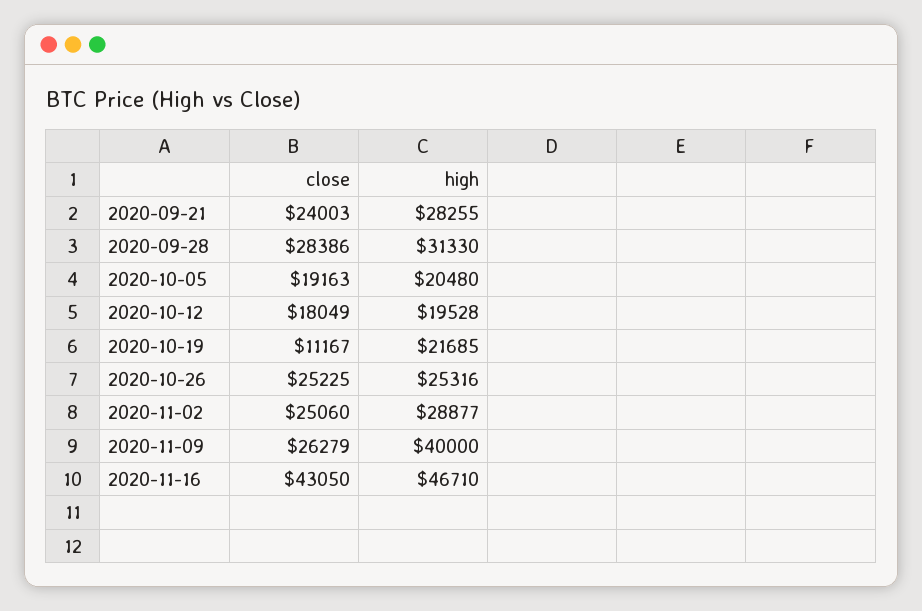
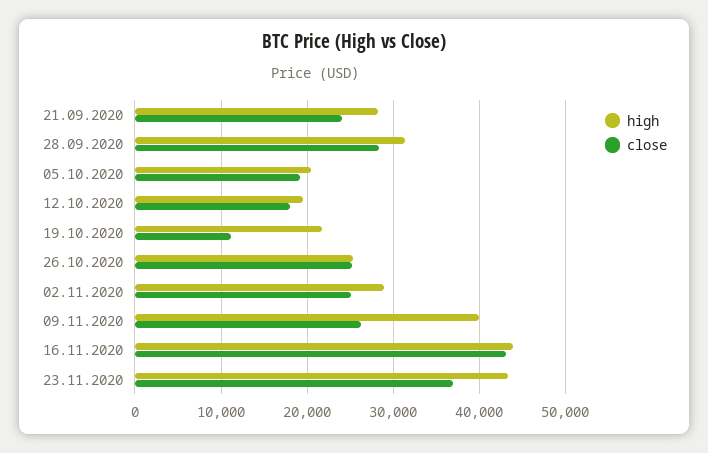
high, 2020-11-16: 46710 -> 44000
high, 23.11.2020: none -> 43000
close, 23.11.2020: none -> 37000

